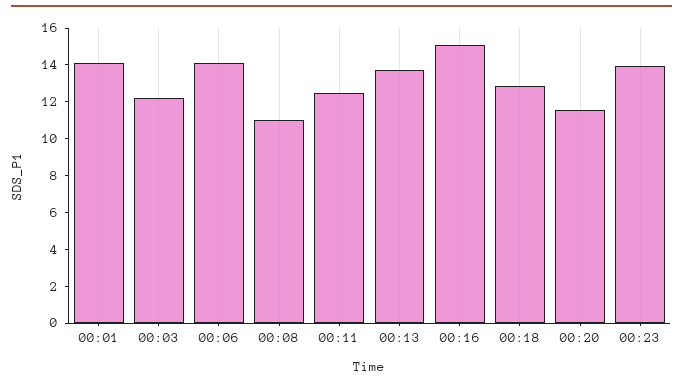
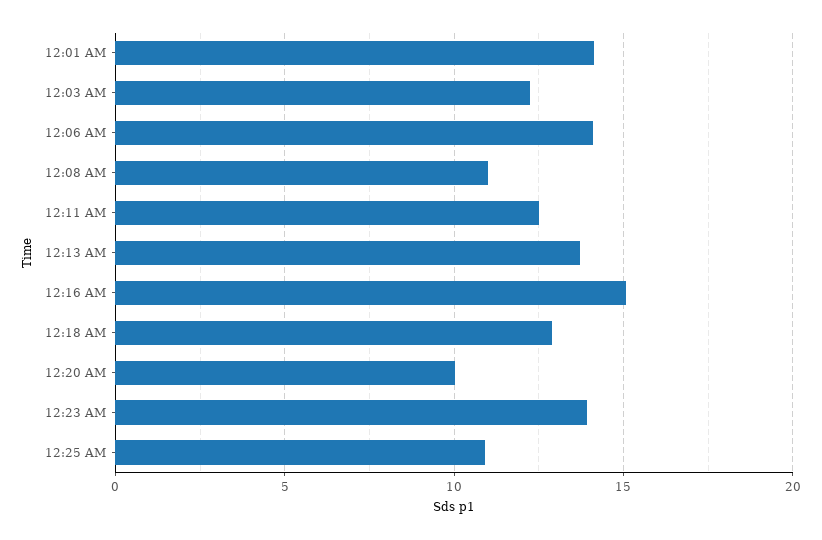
00:20: 11.5 -> 10
12:25 AM: none -> 11

